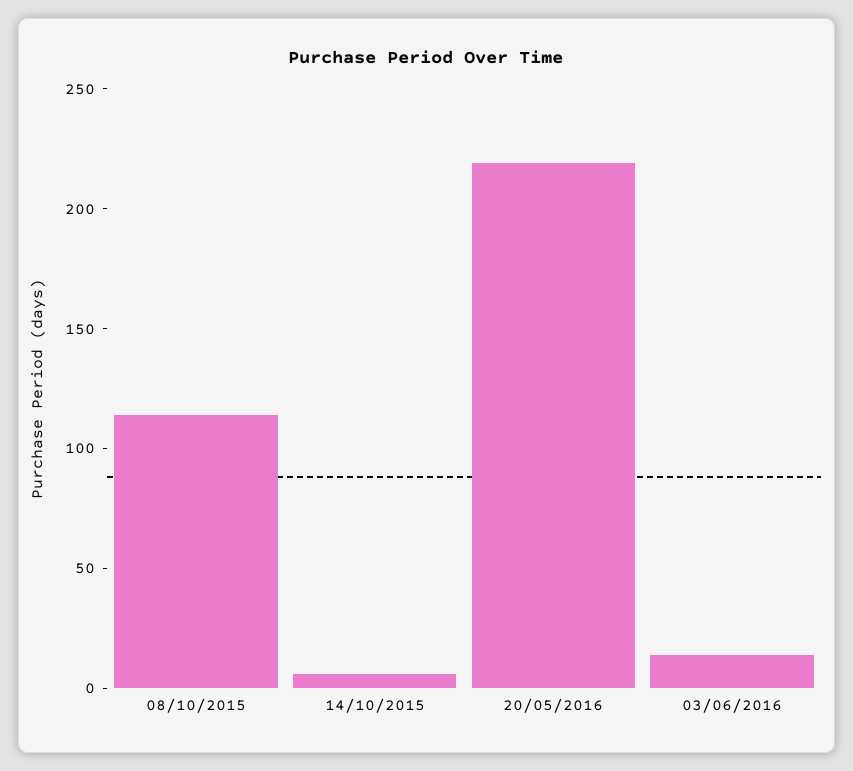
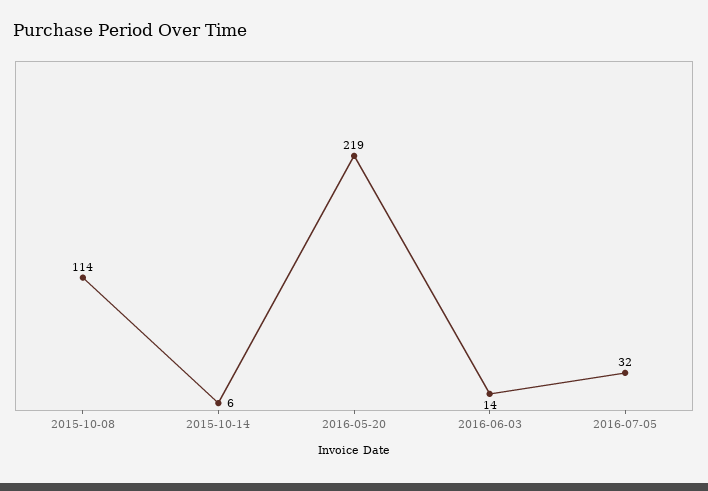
2016-07-05: none -> 32

